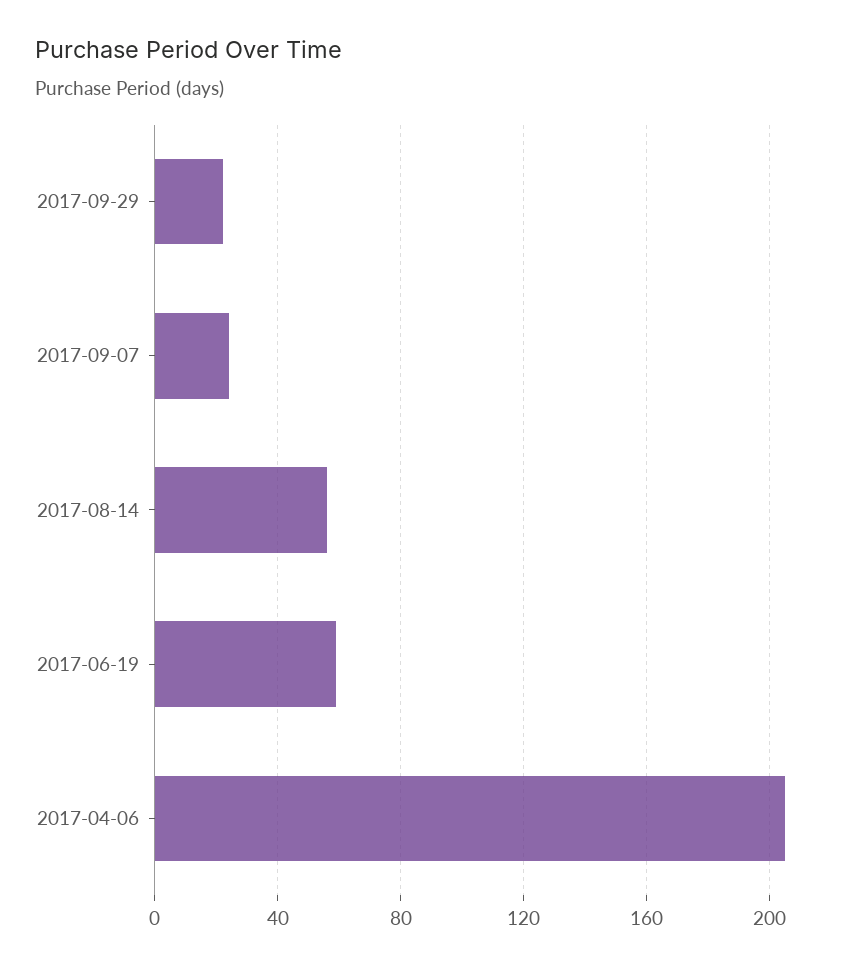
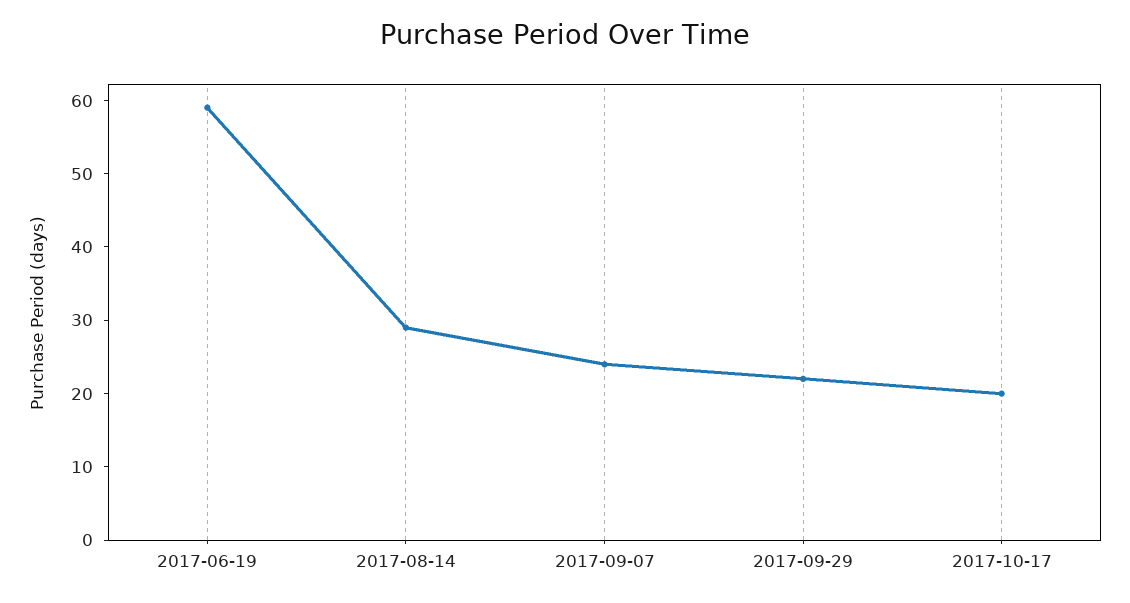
2017-08-14: 55 -> 30
2017-04-06: 205 -> none
2017-10-17: none -> 20

